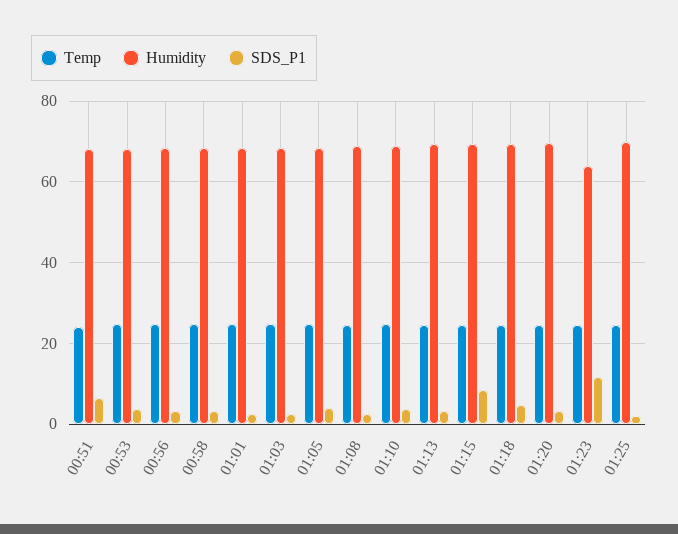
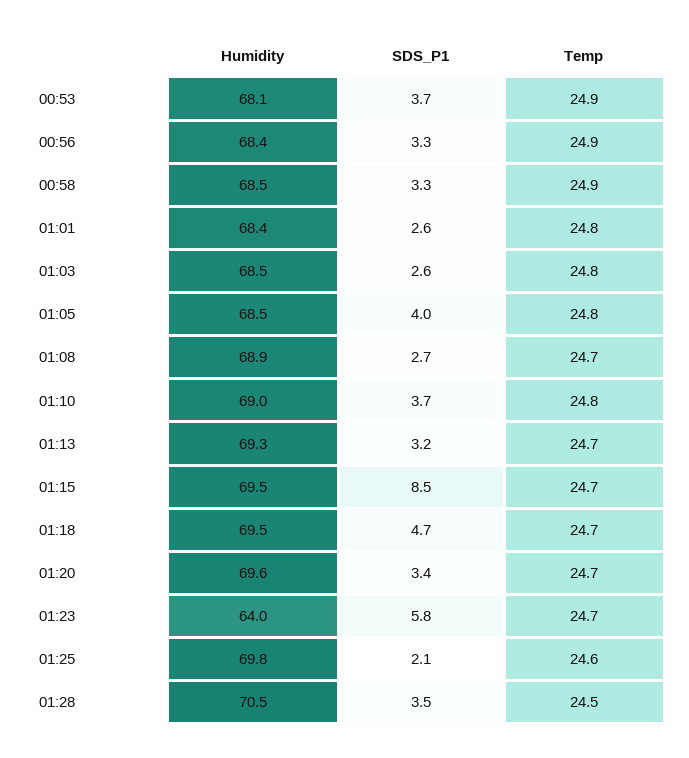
Temp, 00:51: 24 -> none
Humidity, 00:51: 68 -> none
SDS_P1, 00:51: 6 -> none
SDS_P1, 01:23: 12 -> 5.8
Humidity, 01:28: none -> 70.5
SDS_P1, 01:28: none -> 3.5
Temp, 01:28: none -> 24.5

